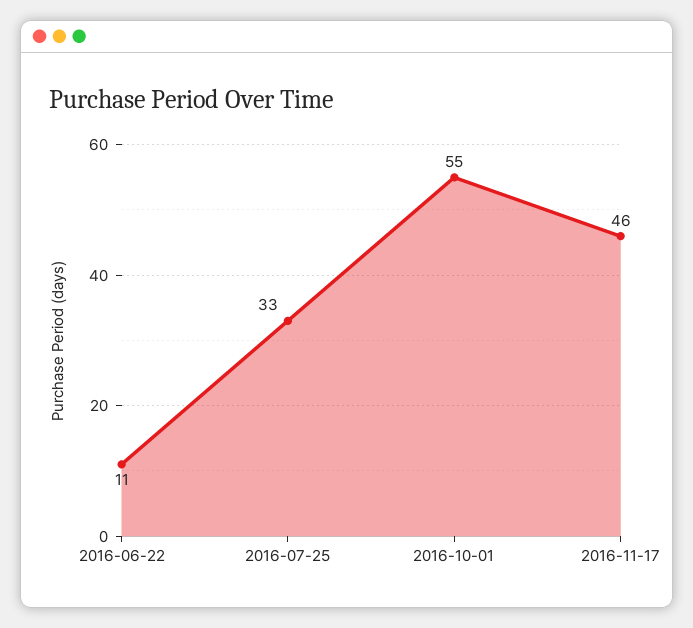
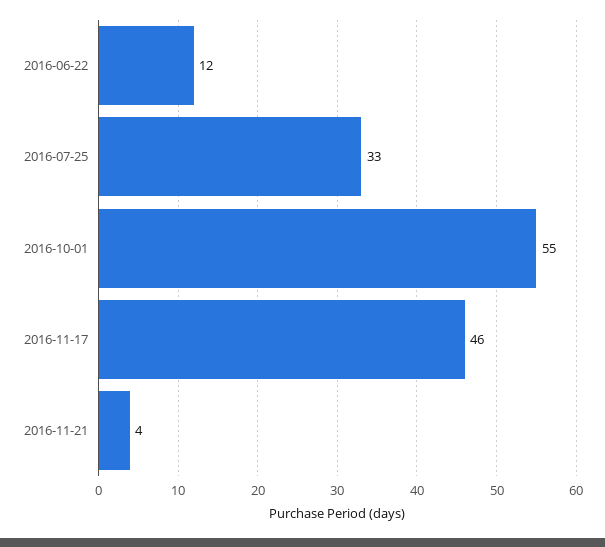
2016-06-22: 11 -> 12
2016-11-21: none -> 4

